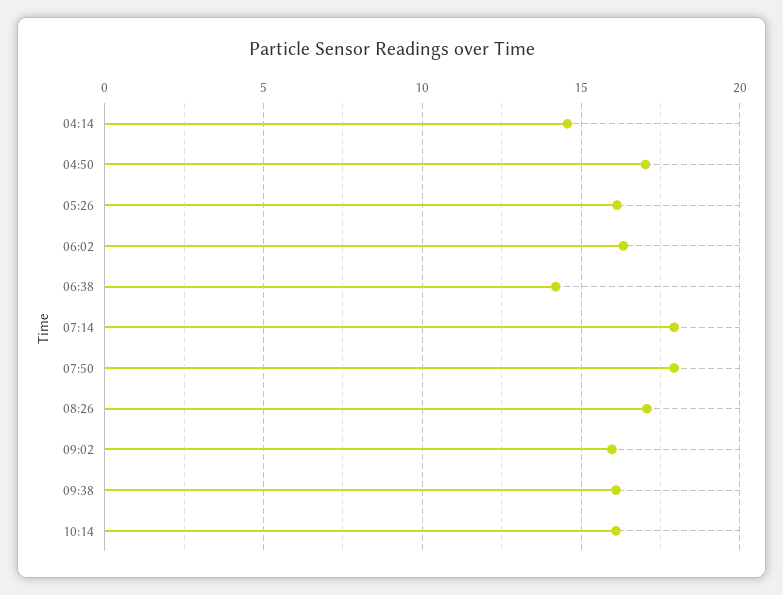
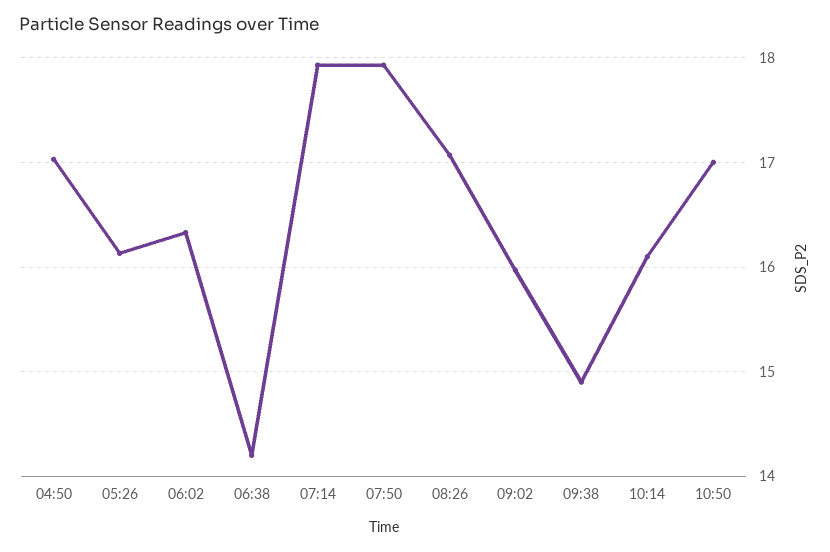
04:14: 14.5 -> none
09:38: 16 -> 14.9
10:50: none -> 17

